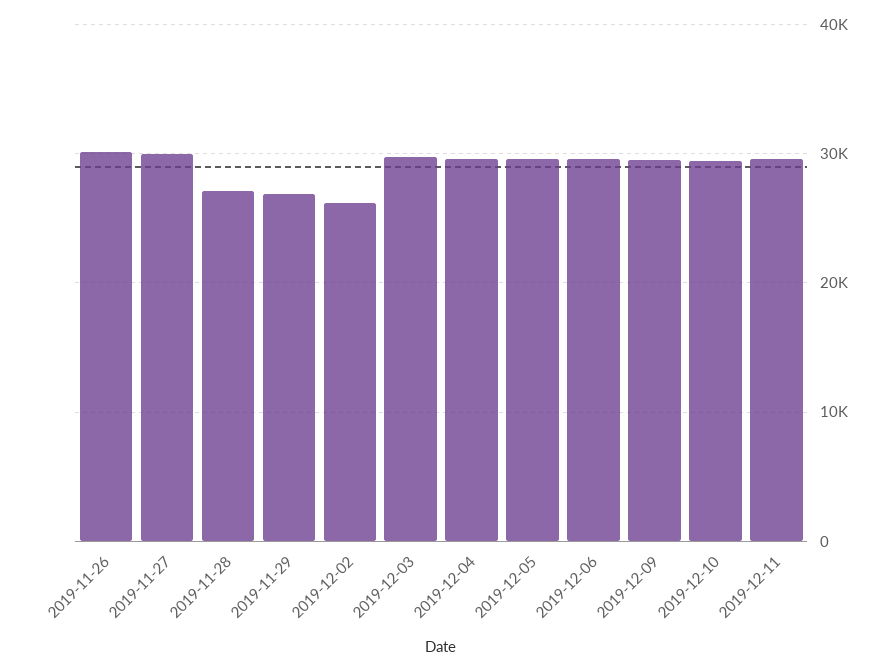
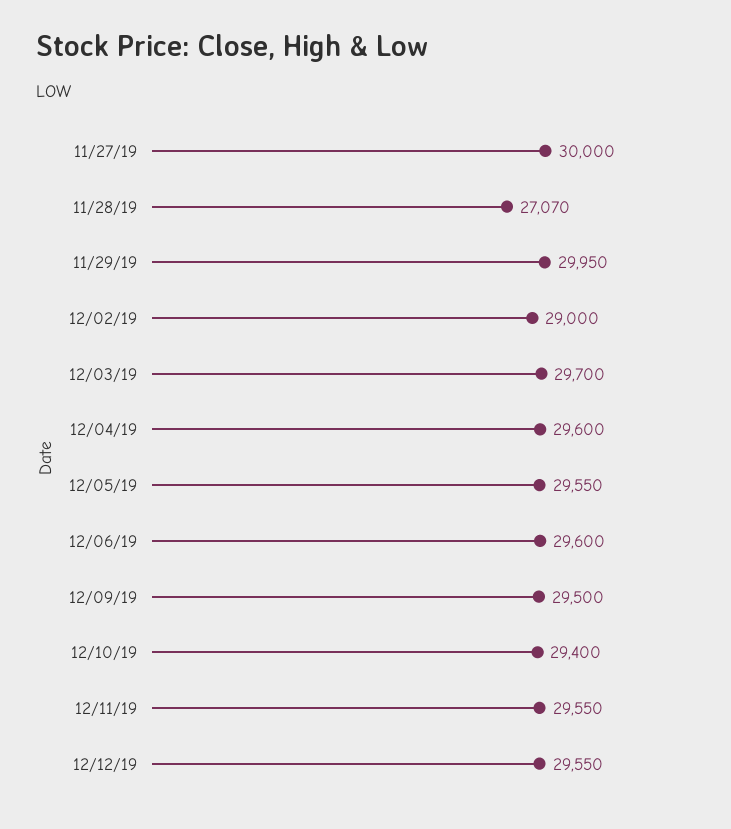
2019-11-26: 30000 -> none
2019-11-29: 27000 -> 29950
2019-12-02: 26000 -> 29000
12/12/19: none -> 29550

